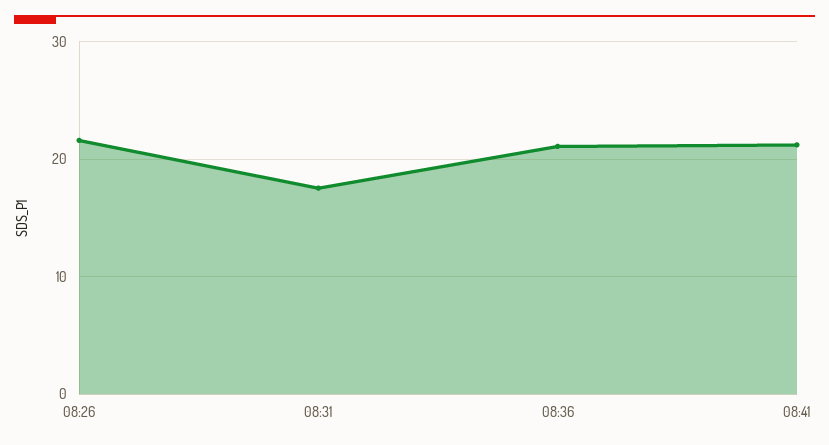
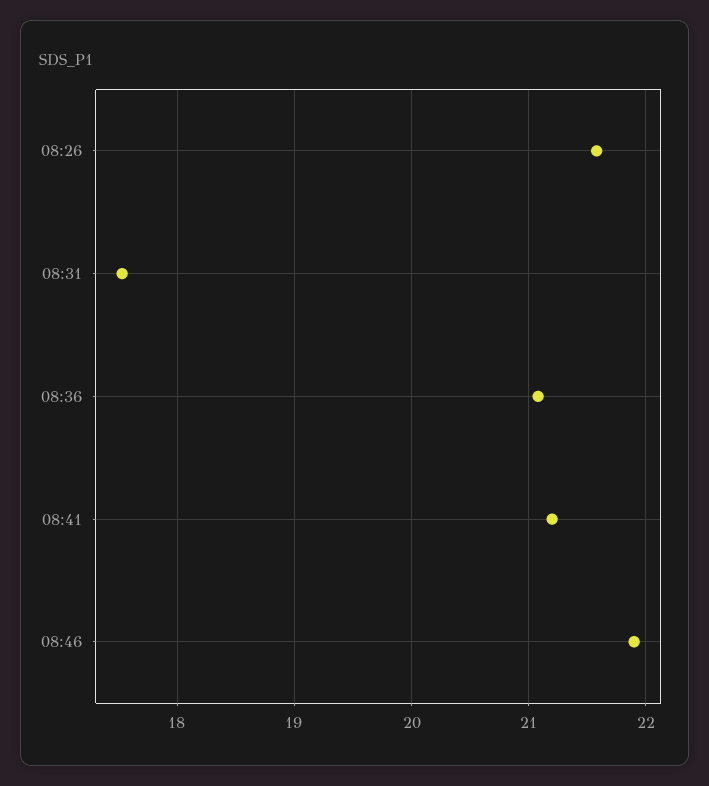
08:46: none -> 21.9

